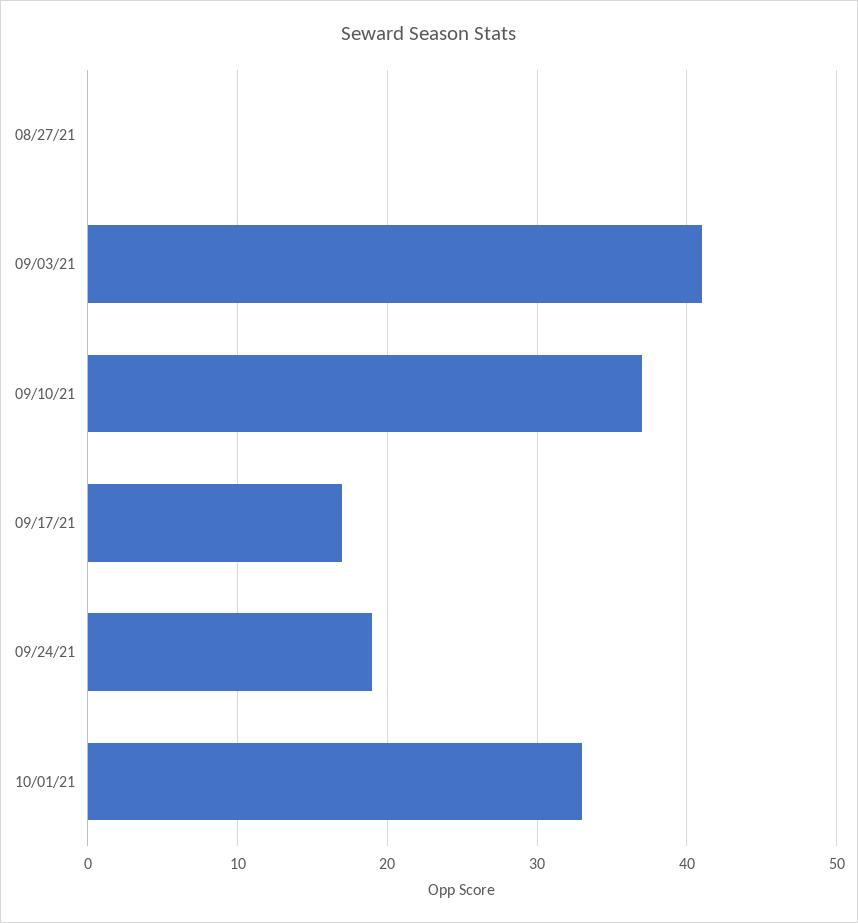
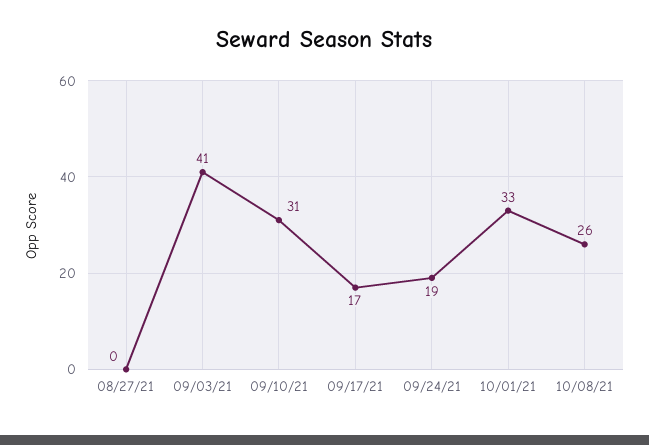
09/10/21: 37 -> 31
10/08/21: none -> 26

